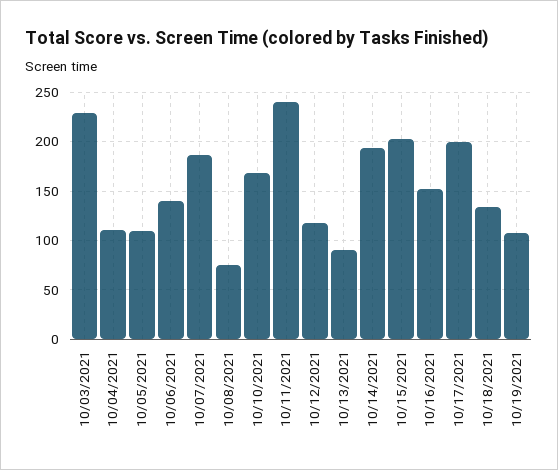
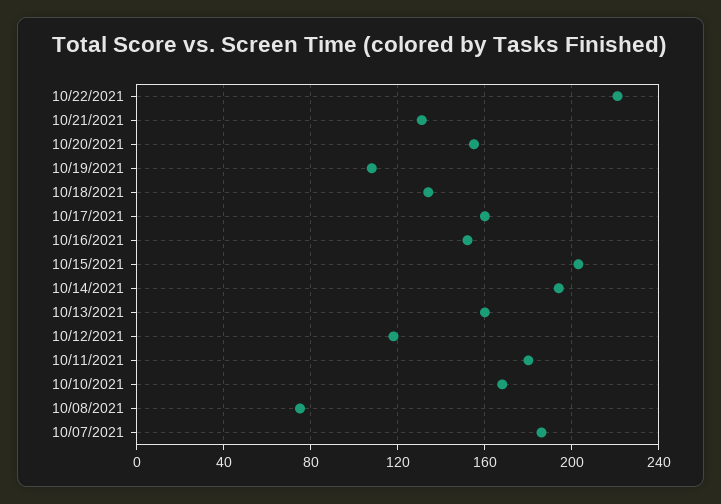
10/03/2021: 230 -> none
10/04/2021: 110 -> none
10/05/2021: 110 -> none
10/06/2021: 140 -> none
10/11/2021: 240 -> 180
10/13/2021: 90 -> 160
10/17/2021: 200 -> 160
10/22/2021: none -> 220
10/21/2021: none -> 130
10/20/2021: none -> 155

